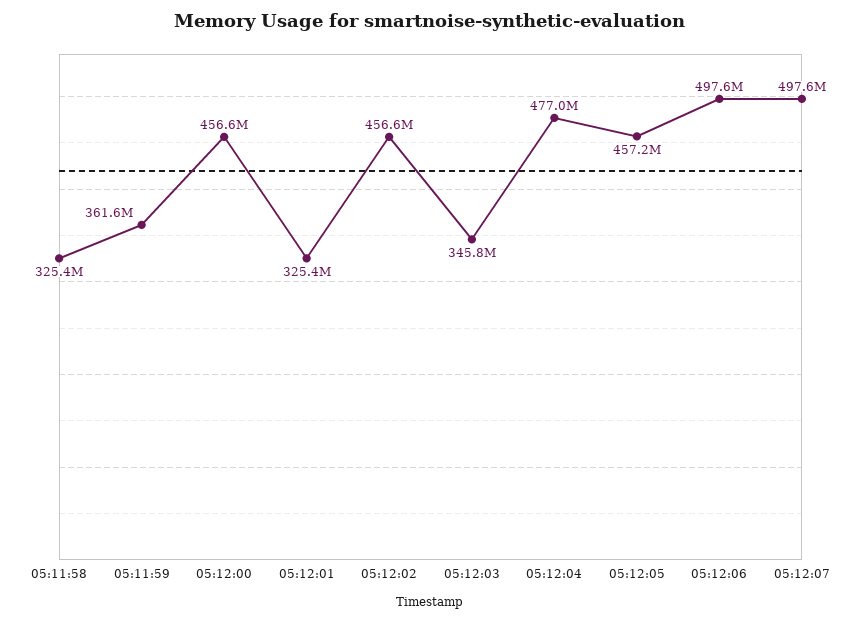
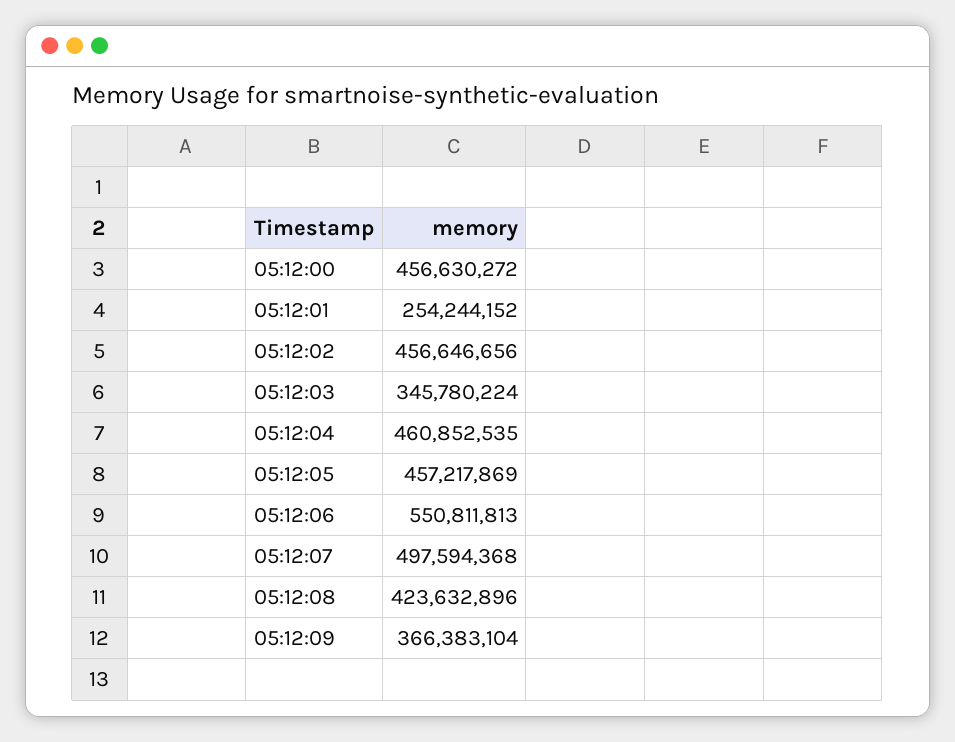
05:11:58: 325400000 -> none
05:11:59: 361600000 -> none
05:12:01: 325400000 -> 254244152
05:12:04: 477000000 -> 460852535
05:12:06: 497600000 -> 550811813
05:12:08: none -> 423632896
05:12:09: none -> 366383104

